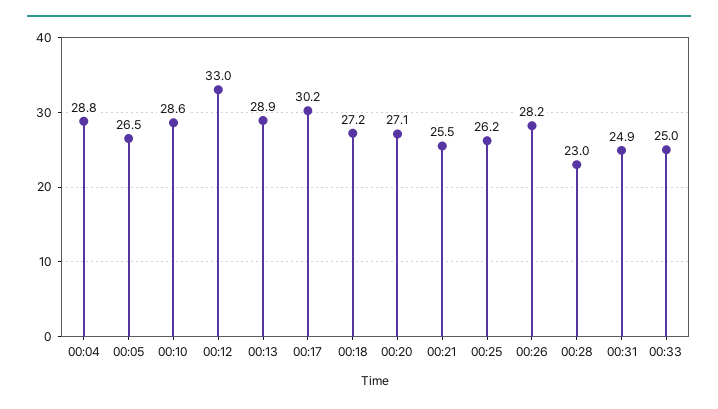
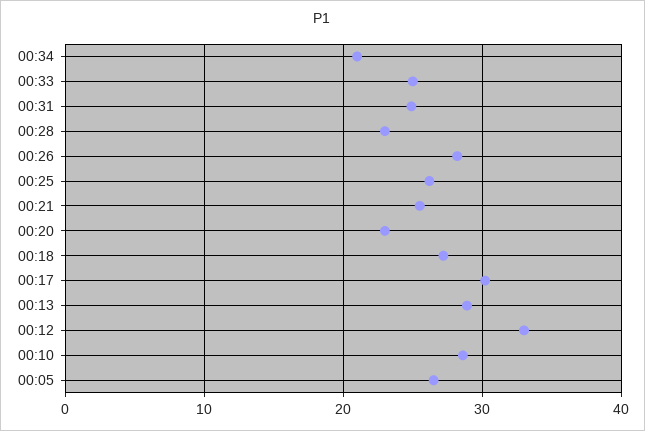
00:04: 28.8 -> none
00:20: 27.1 -> 23
00:34: none -> 21

